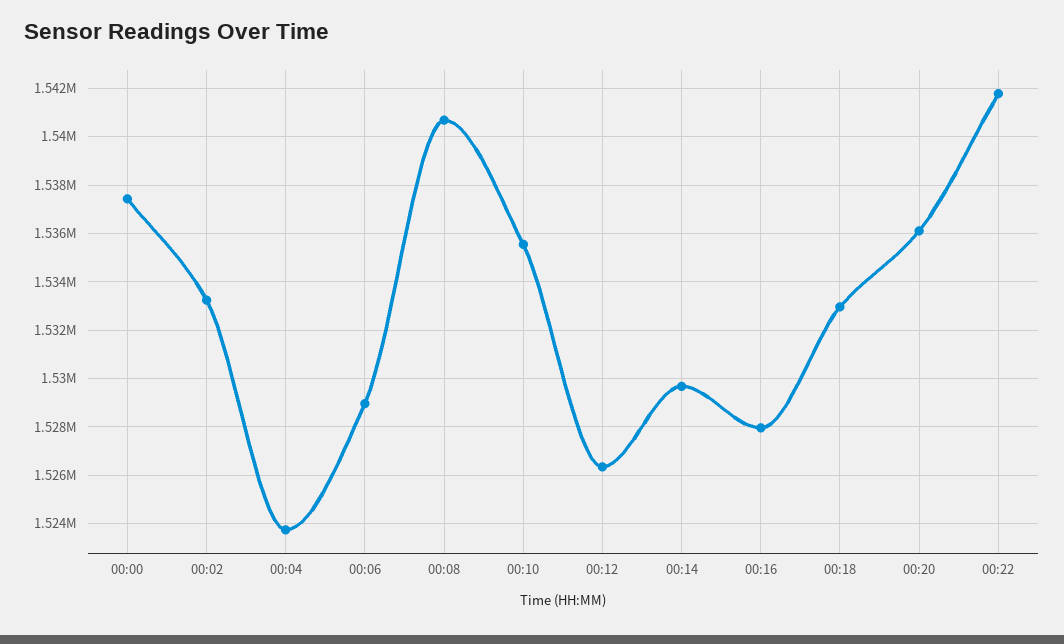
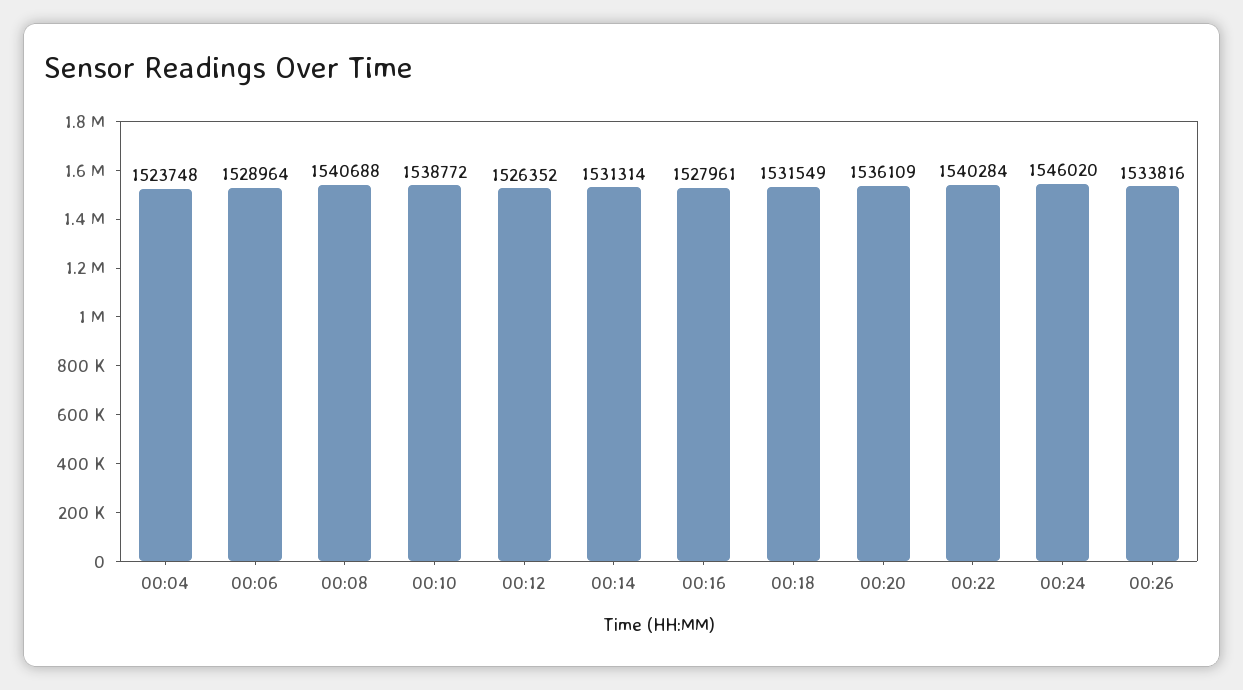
00:00: 1537500 -> none
00:02: 1533250 -> none
00:10: 1535500 -> 1538772
00:14: 1529750 -> 1531314
00:18: 1533000 -> 1531549
00:22: 1541750 -> 1540284
00:24: none -> 1546020
00:26: none -> 1533816

